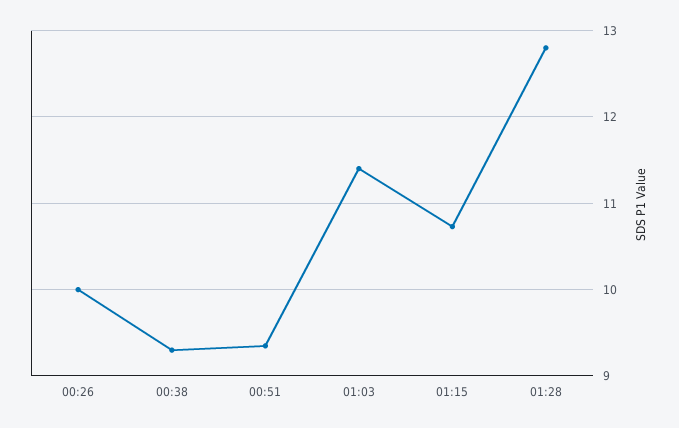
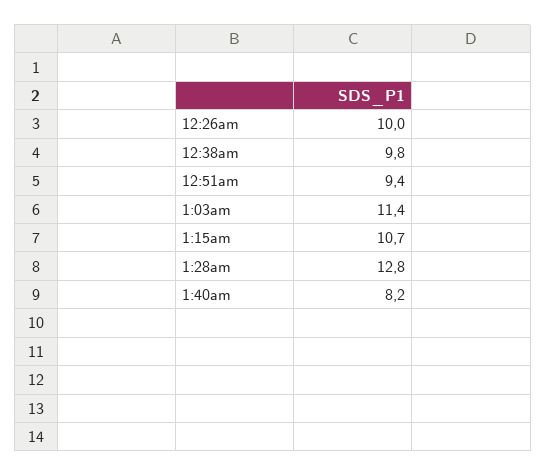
00:38: 9.3 -> 9.8
1:40am: none -> 8.2

